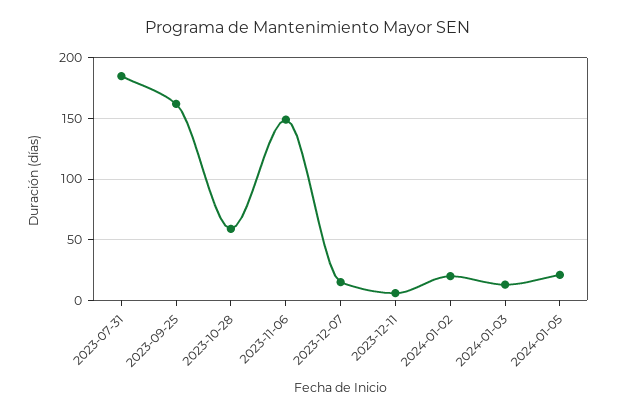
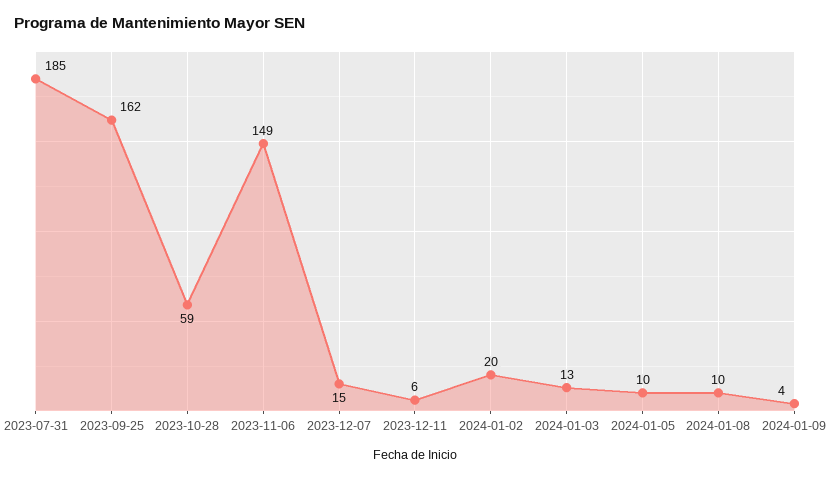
2024-01-05: 20 -> 10
2024-01-08: none -> 10
2024-01-09: none -> 4

